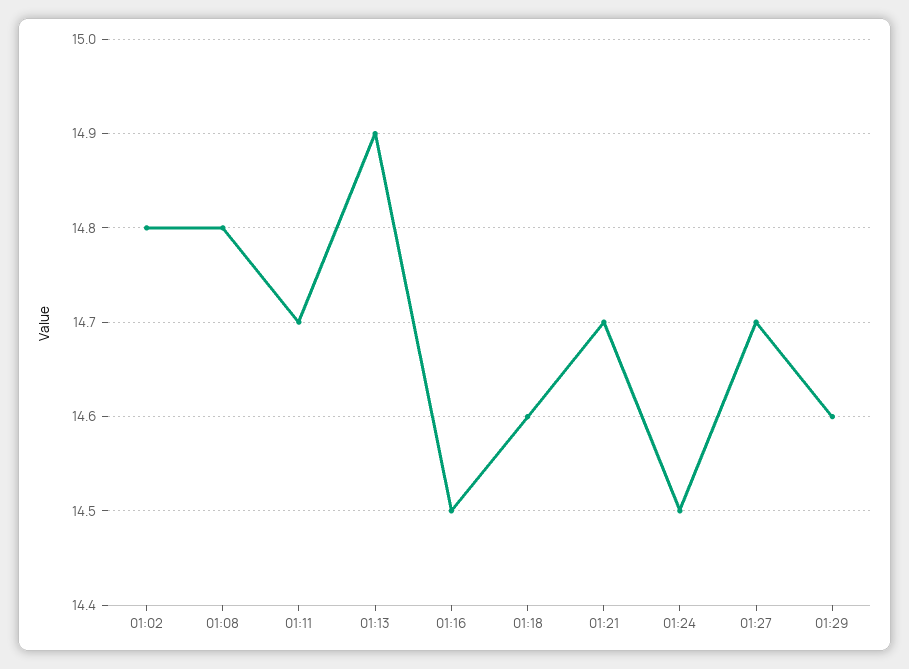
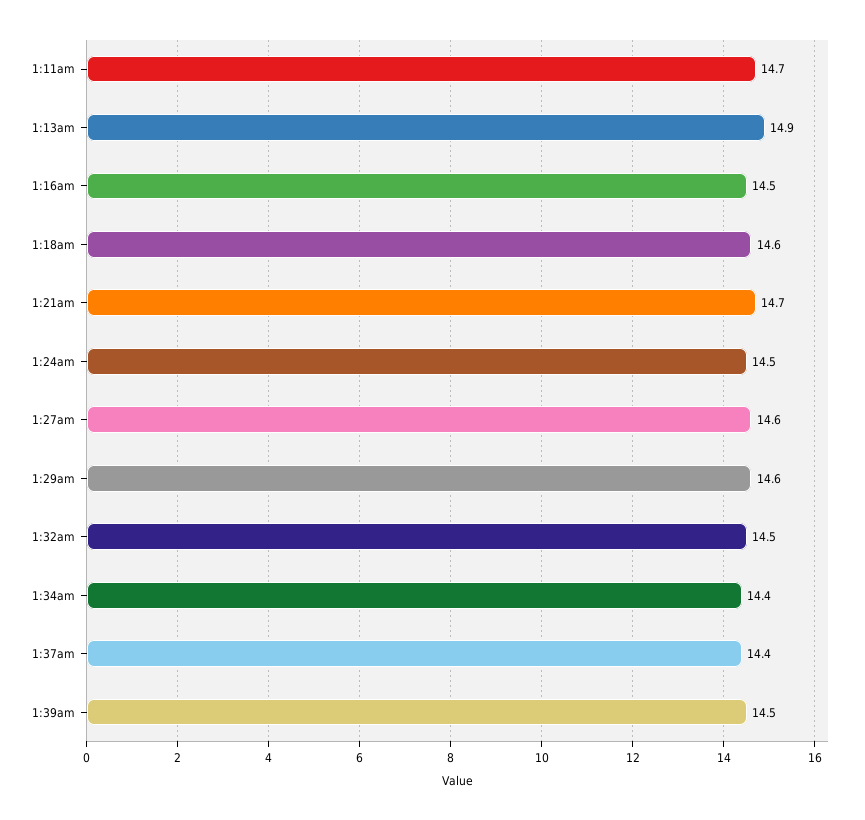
01:02: 14.8 -> none
01:08: 14.8 -> none
01:27: 14.7 -> 14.6
1:32am: none -> 14.5
1:34am: none -> 14.4
1:37am: none -> 14.4
1:39am: none -> 14.5

